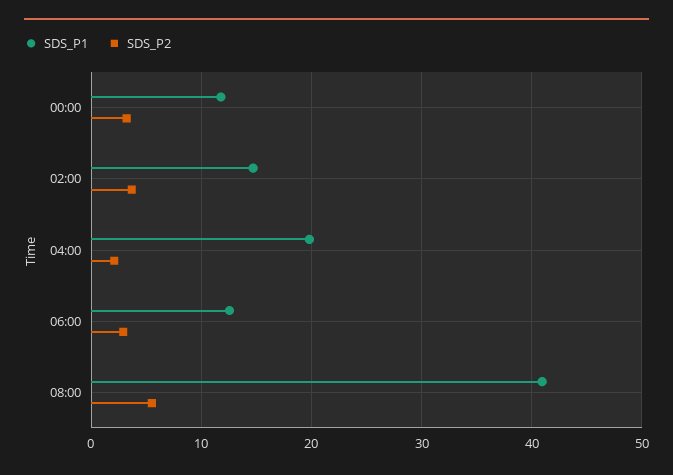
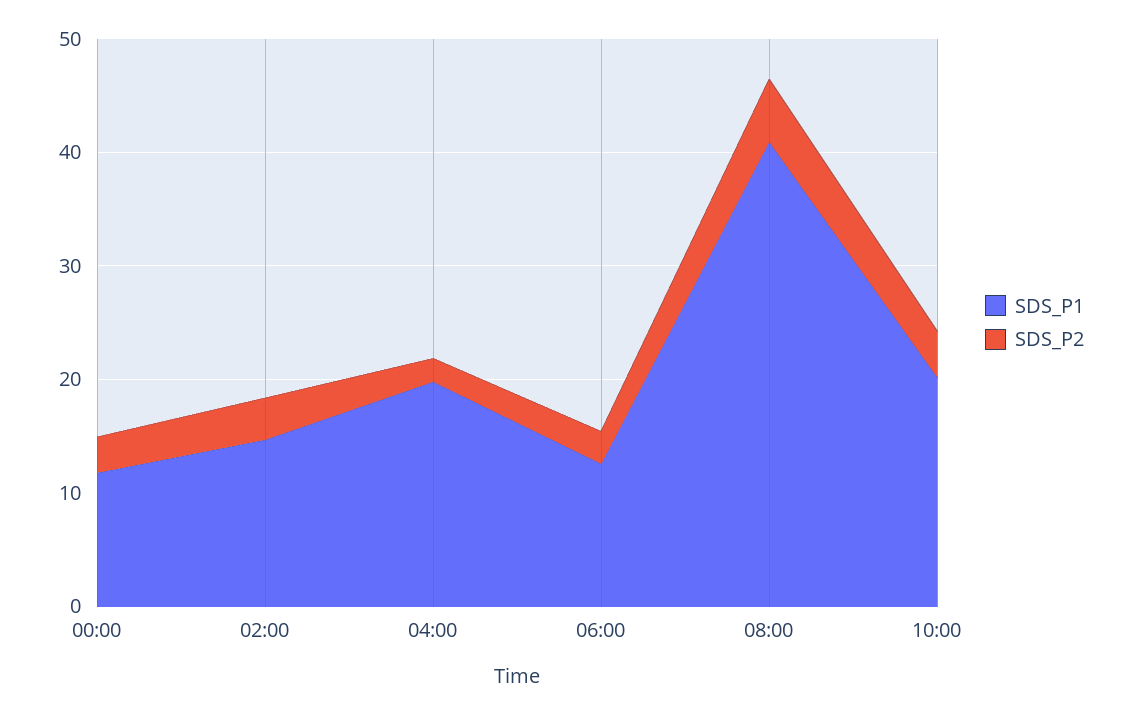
SDS_P1, 10:00: none -> 20
SDS_P2, 10:00: none -> 4

